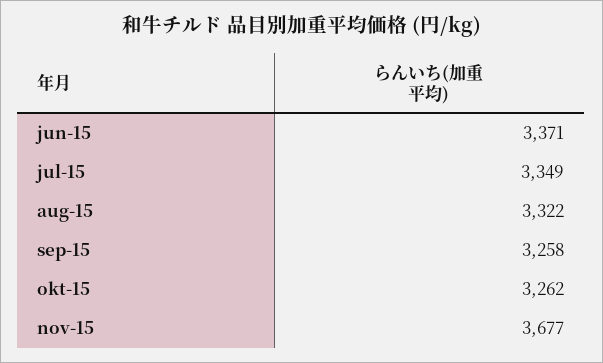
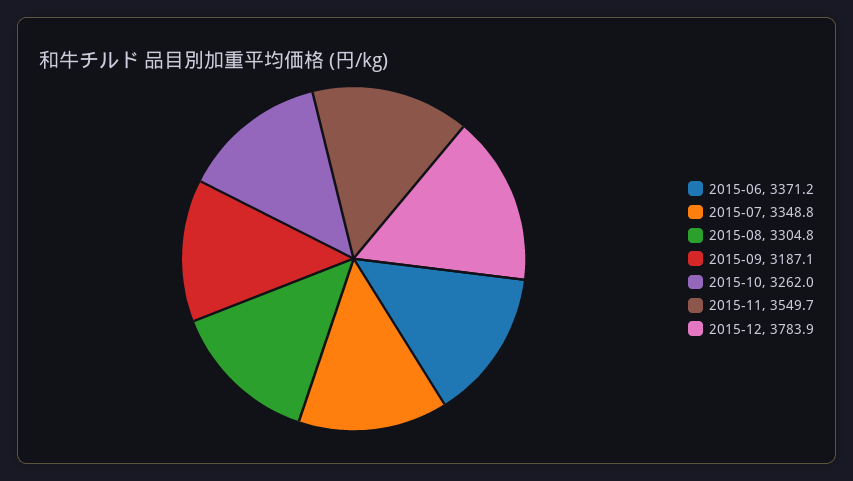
aug-15: 3322 -> 3304.8
sep-15: 3258 -> 3187.1
nov-15: 3677 -> 3549.7
2015-12: none -> 3783.9

